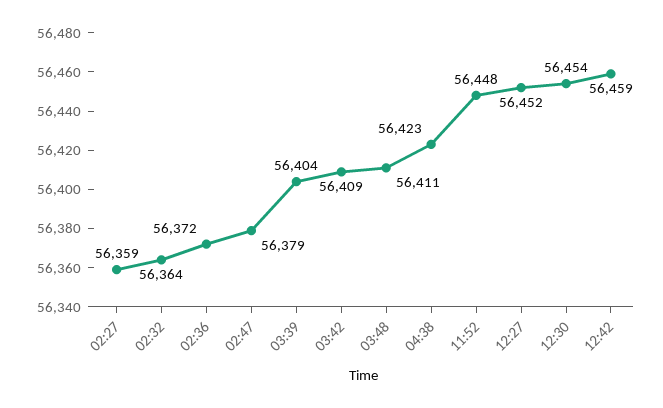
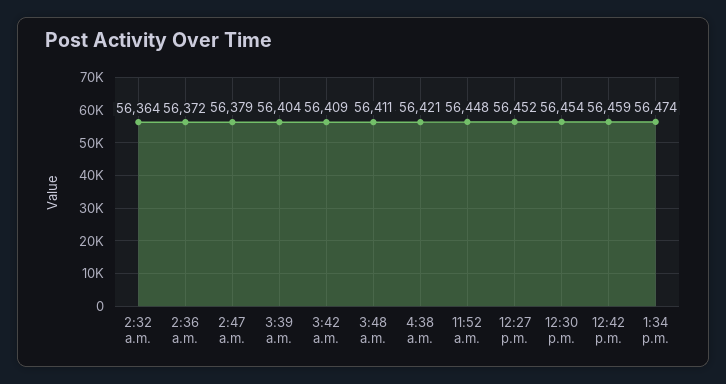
02:27: 56359 -> none
04:38: 56423 -> 56421
1:34 p.m.: none -> 56474

